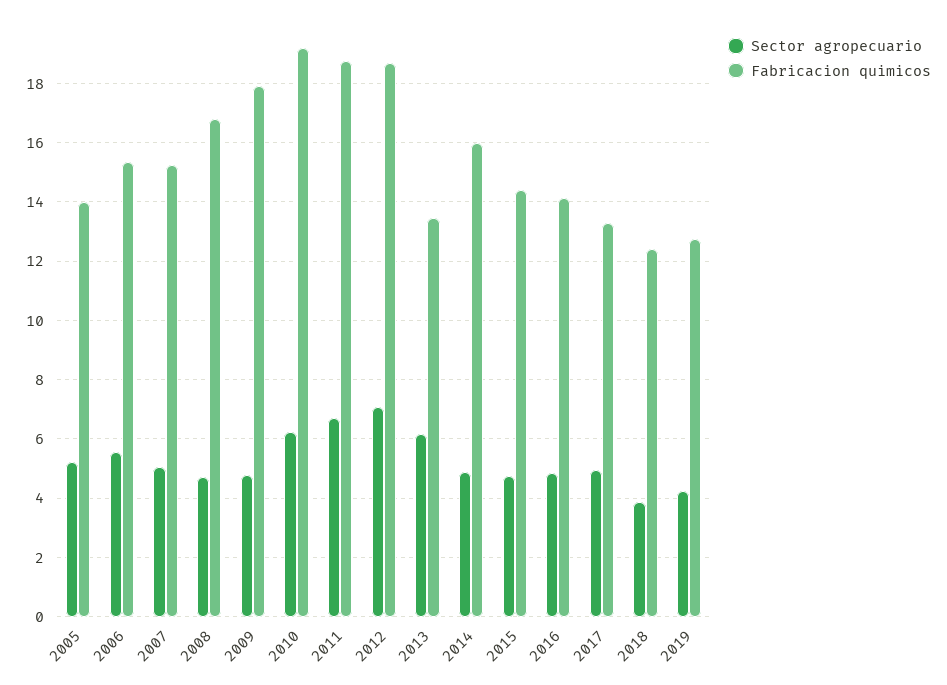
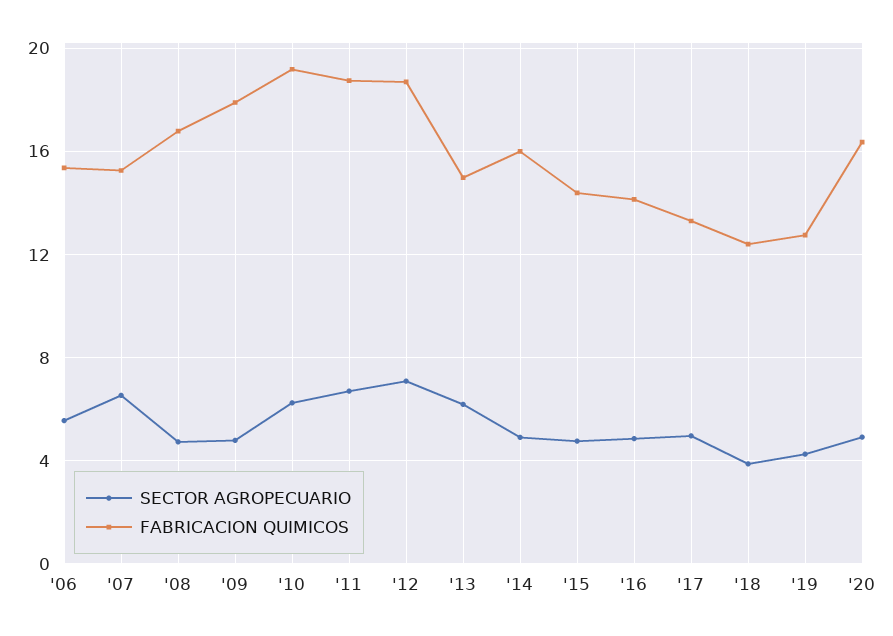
Sector agropecuario, 2005: 5.25 -> none
Fabricacion quimicos, 2005: 14 -> none
Sector agropecuario, 2007: 5 -> 6.5
Fabricacion quimicos, 2013: 13.5 -> 15
Sector agropecuario, '20: none -> 5
Fabricacion quimicos, '20: none -> 16.5

